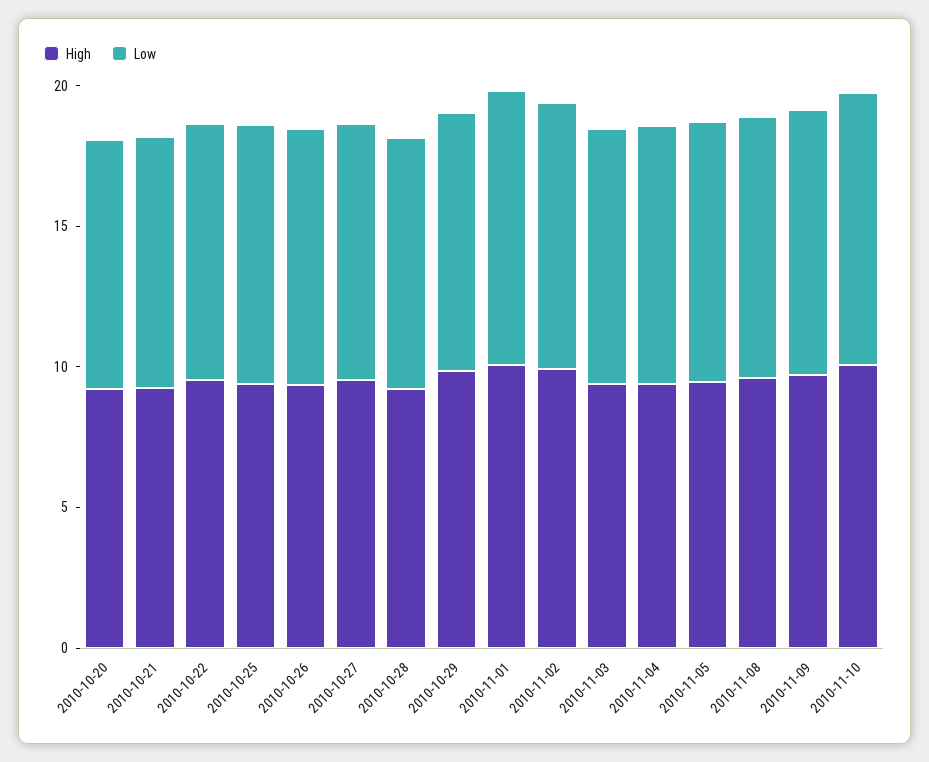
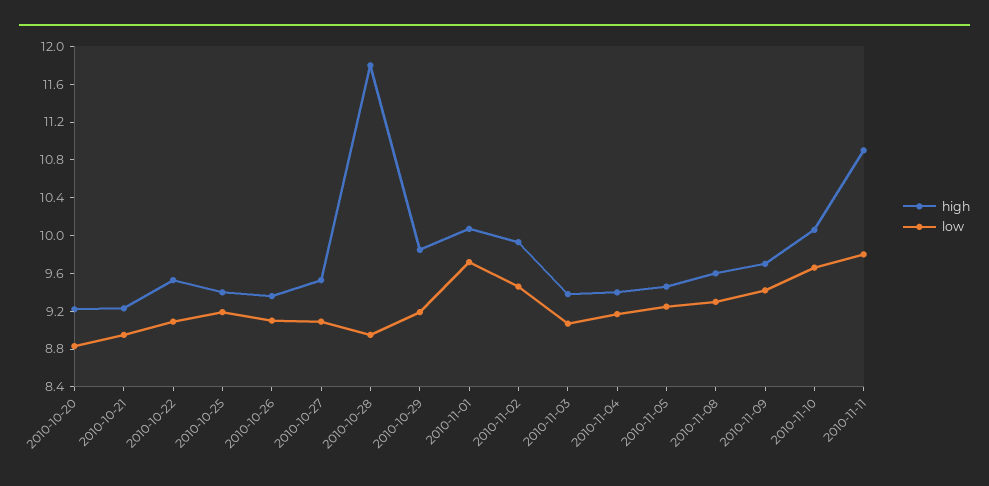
High, 2010-10-28: 9 -> 11.8
High, 2010-11-11: none -> 10.9
Low, 2010-11-11: none -> 9.8

